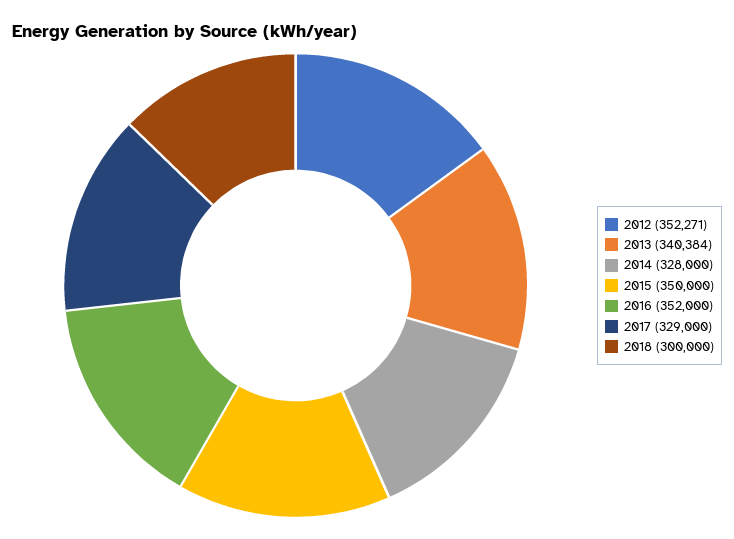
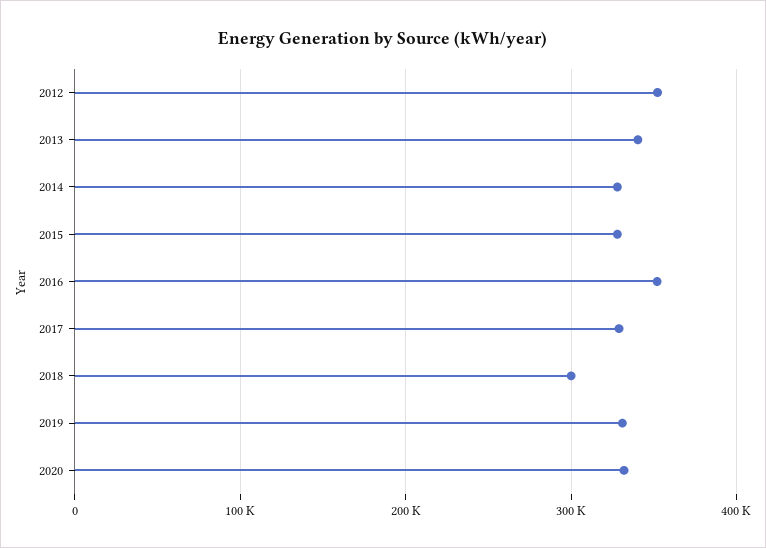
2015: 350000 -> 330000
2019: none -> 330000
2020: none -> 330000

